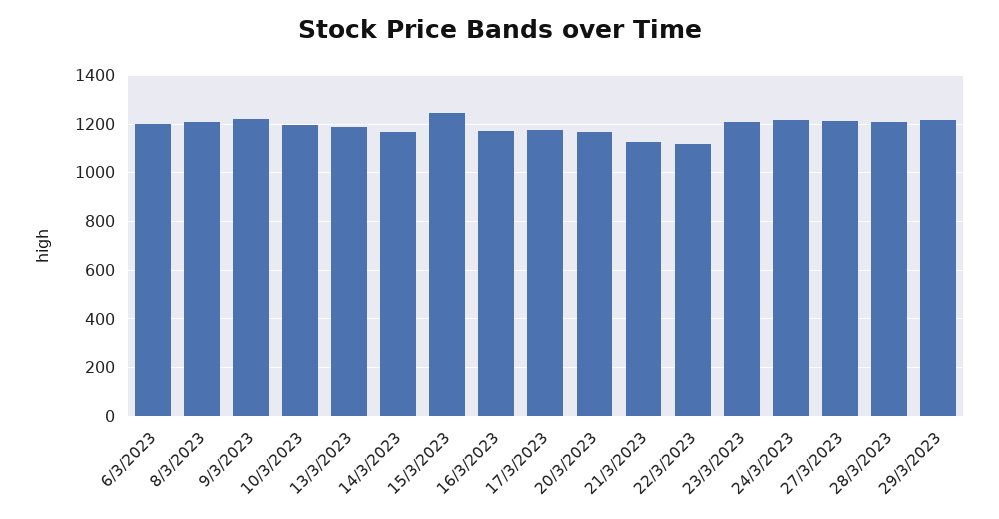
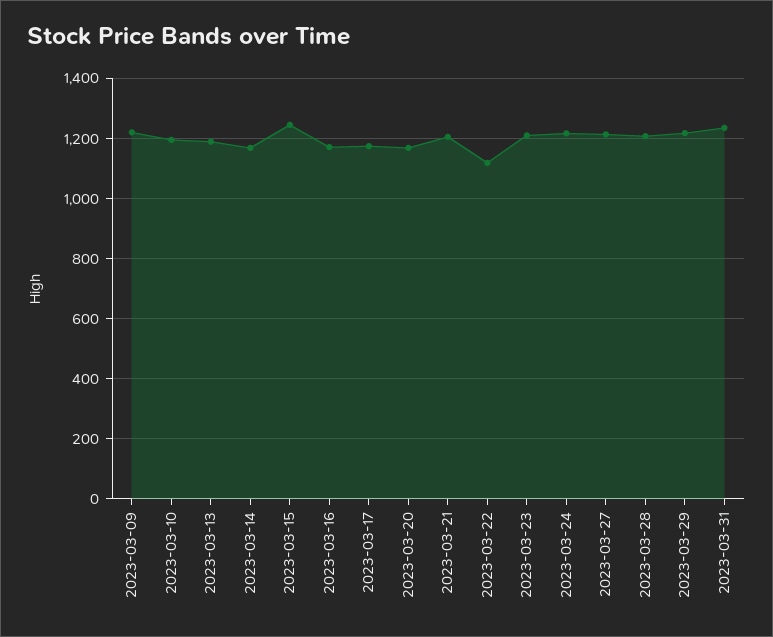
6/3/2023: 1200 -> none
8/3/2023: 1200 -> none
21/3/2023: 1125 -> 1200
2023-03-31: none -> 1240

